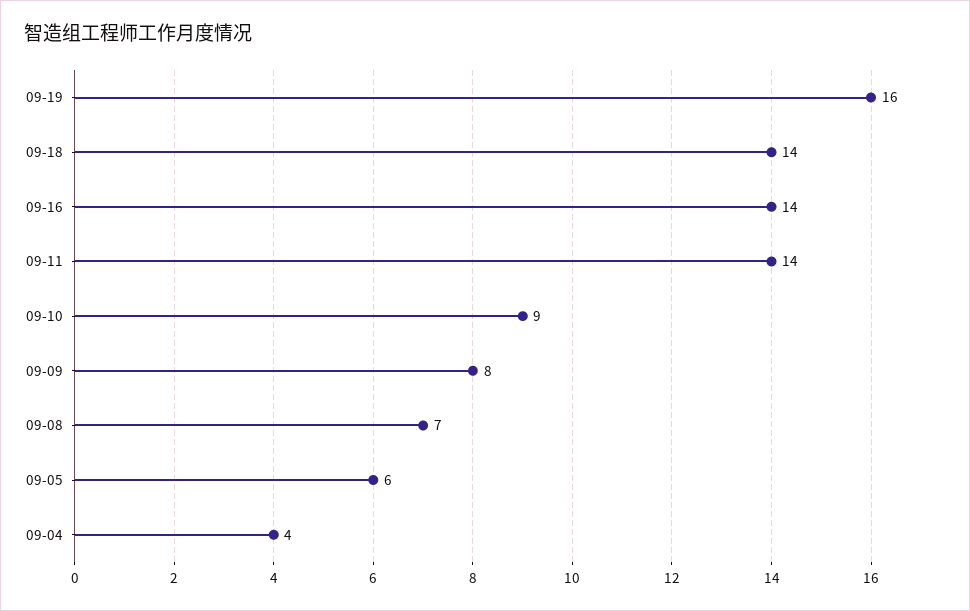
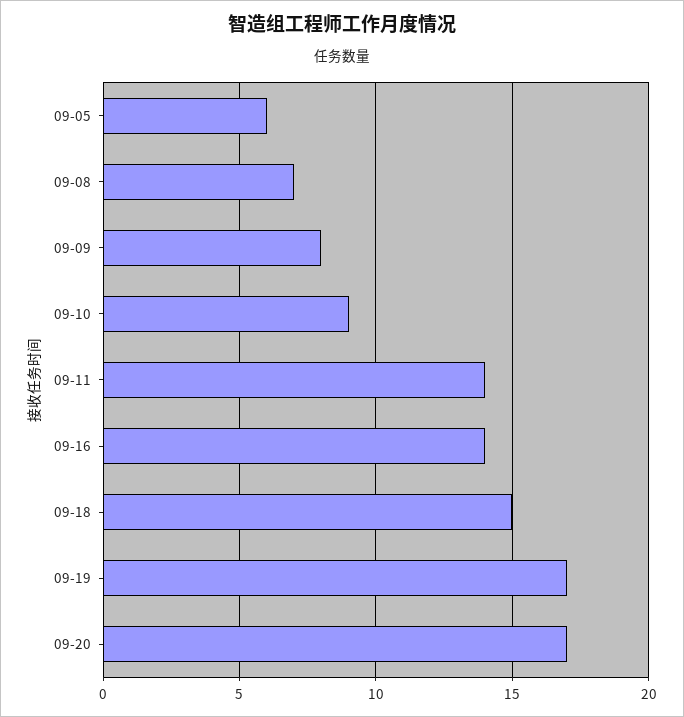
09-19: 16 -> 17
09-18: 14 -> 15
09-04: 4 -> none
09-20: none -> 17

